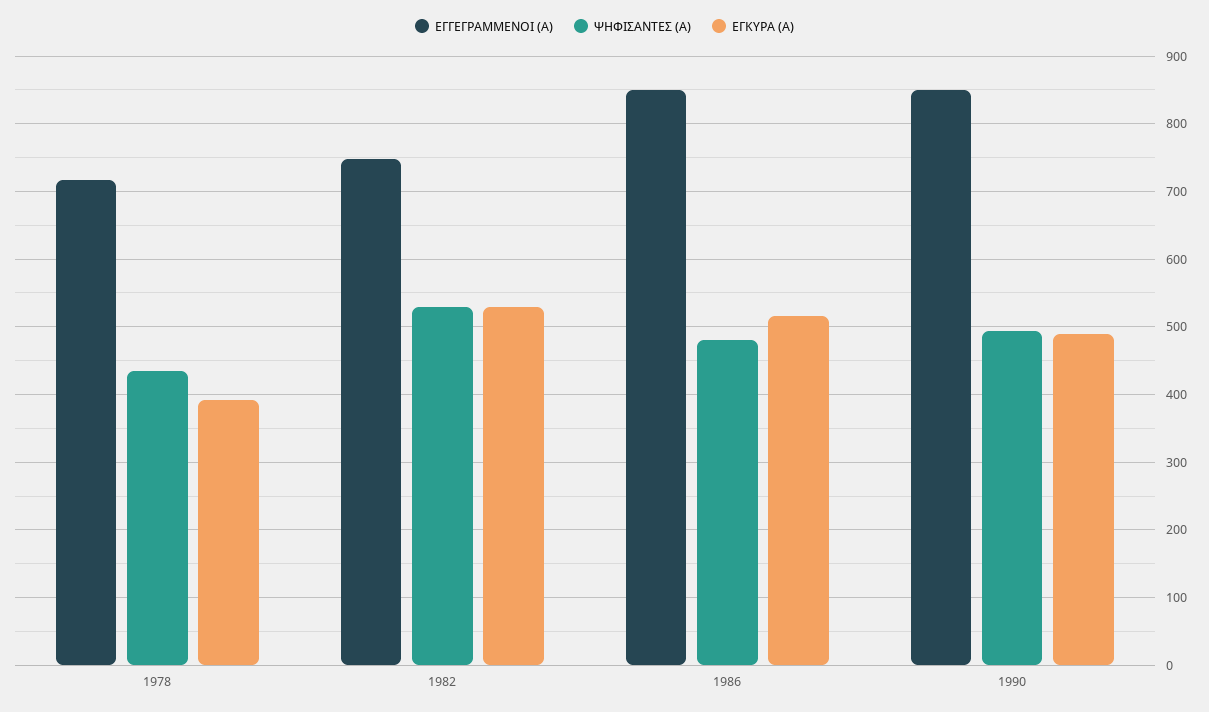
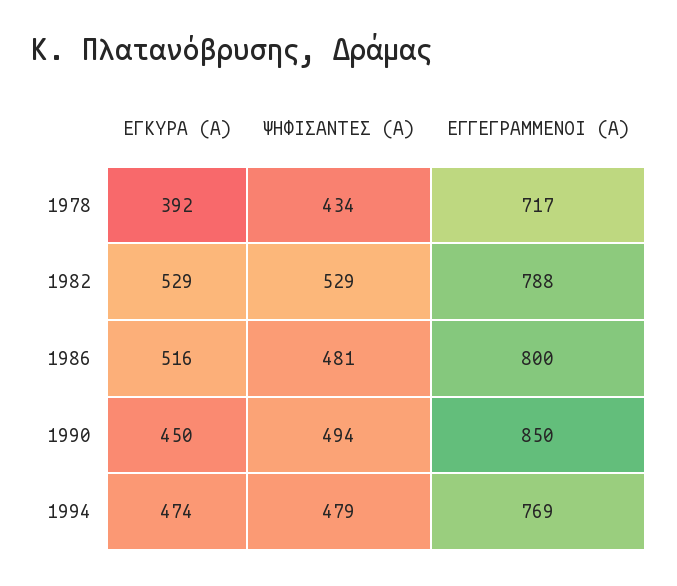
ΕΓΓΕΓΡΑΜΜΕΝΟΙ (Α), 1982: 750 -> 788
ΕΓΓΕΓΡΑΜΜΕΝΟΙ (Α), 1986: 850 -> 800
ΕΓΚΥΡΑ (Α), 1990: 490 -> 450
ΕΓΚΥΡΑ (Α), 1994: none -> 474
ΨΗΦΙΣΑΝΤΕΣ (Α), 1994: none -> 479
ΕΓΓΕΓΡΑΜΜΕΝΟΙ (Α), 1994: none -> 769

